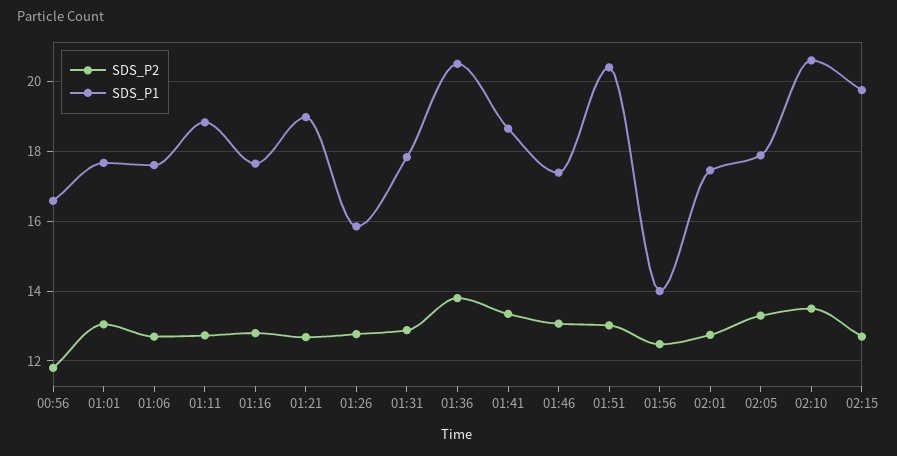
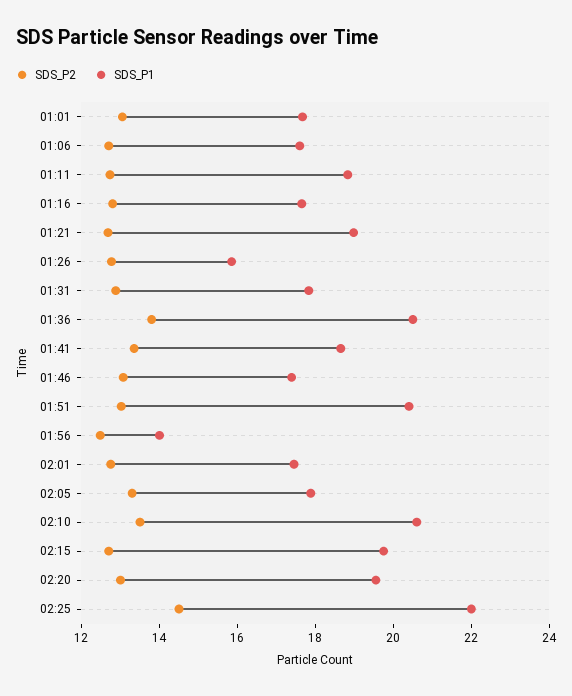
SDS_P2, 00:56: 11.8 -> none
SDS_P1, 00:56: 16.6 -> none
SDS_P2, 02:20: none -> 13
SDS_P1, 02:20: none -> 19.5
SDS_P2, 02:25: none -> 14.5
SDS_P1, 02:25: none -> 22

